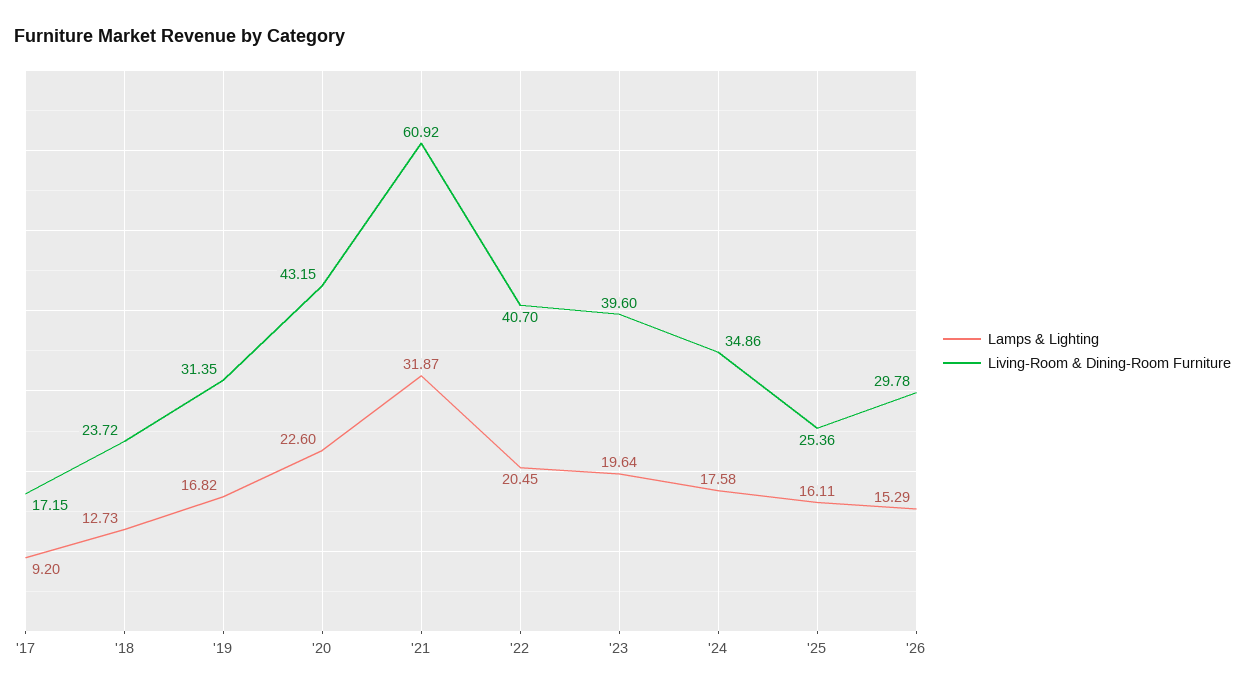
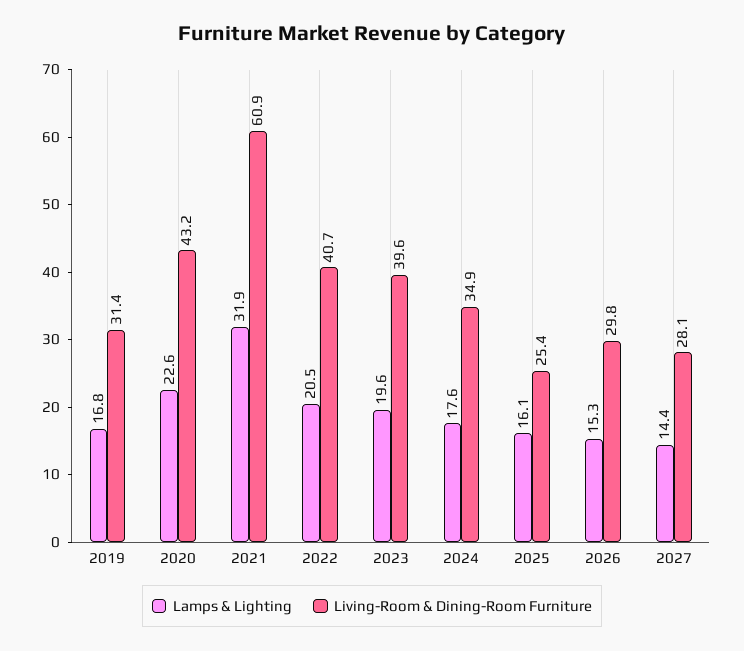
Lamps & Lighting, '17: 9.2 -> none
Living-Room & Dining-Room Furniture, '17: 17.15 -> none
Lamps & Lighting, '18: 12.73 -> none
Living-Room & Dining-Room Furniture, '18: 23.72 -> none
Lamps & Lighting, 2027: none -> 14.4
Living-Room & Dining-Room Furniture, 2027: none -> 28.1

